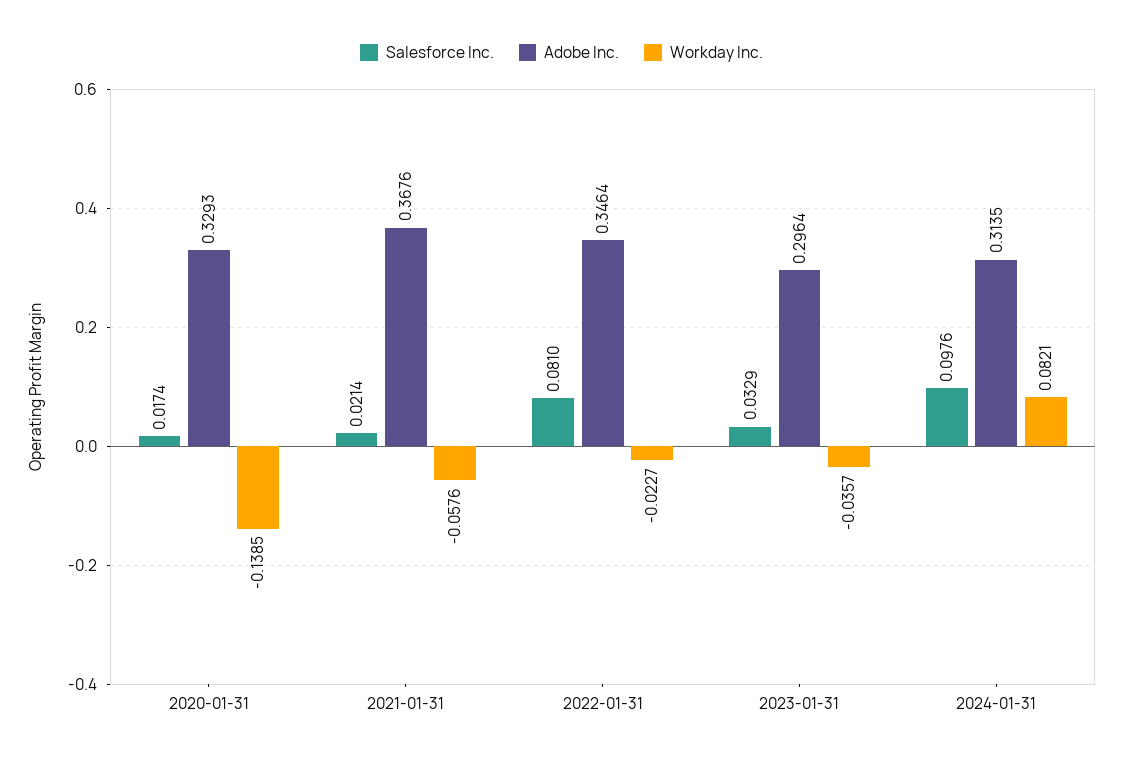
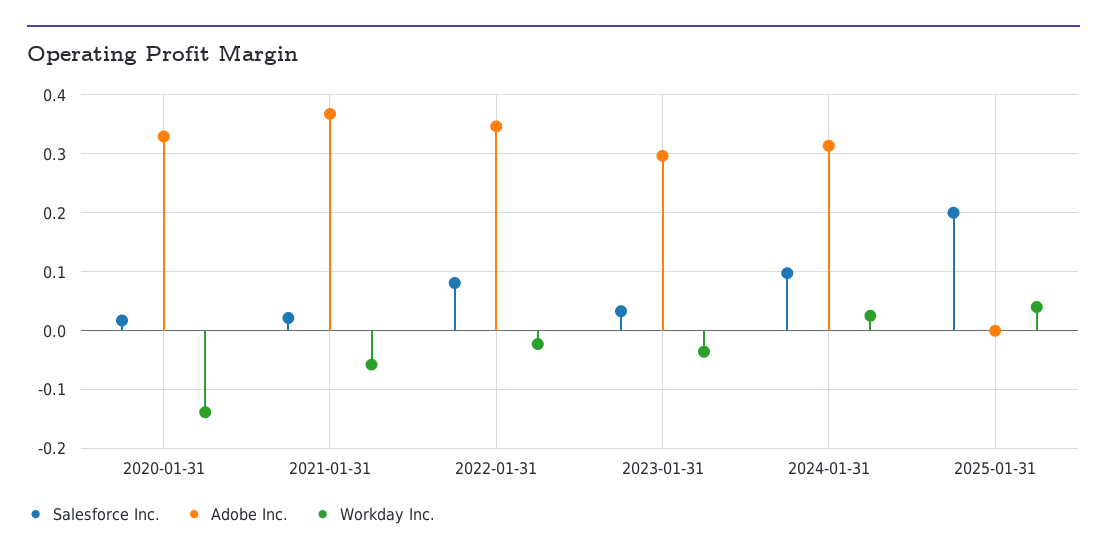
Workday Inc., 2024-01-31: 0.0821 -> 0.02
Salesforce Inc., 2025-01-31: none -> 0.2
Adobe Inc., 2025-01-31: none -> 0
Workday Inc., 2025-01-31: none -> 0.04

